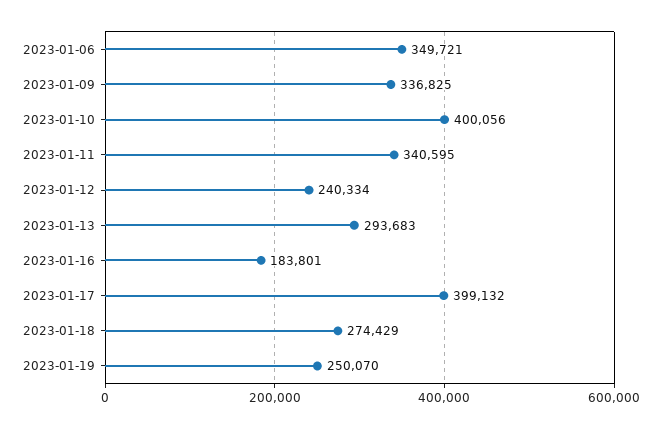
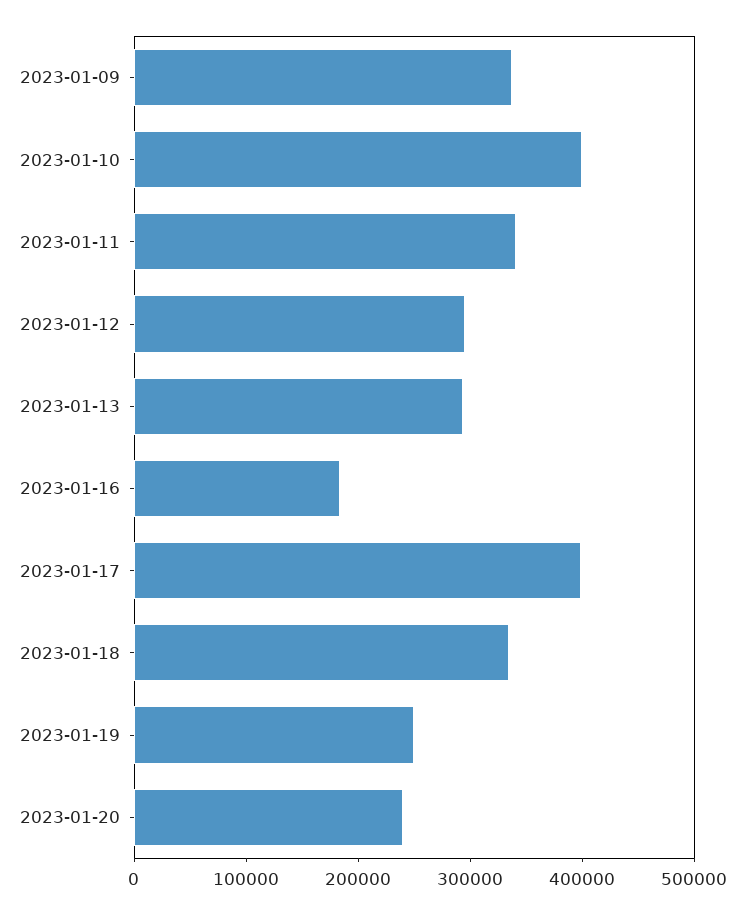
2023-01-06: 349721 -> none
2023-01-12: 240334 -> 300000
2023-01-18: 274429 -> 340000
2023-01-20: none -> 240000

